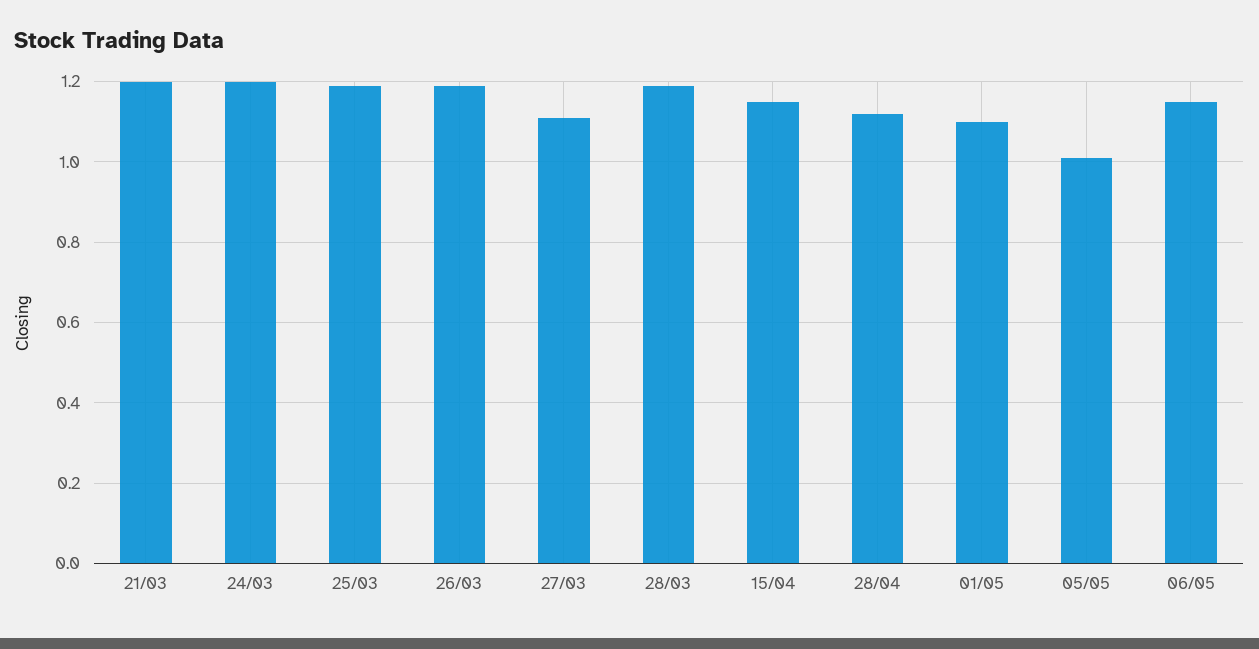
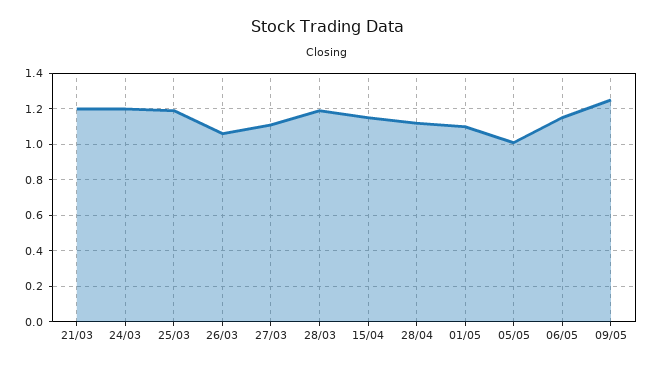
26/03: 1.2 -> 1.05
09/05: none -> 1.25

